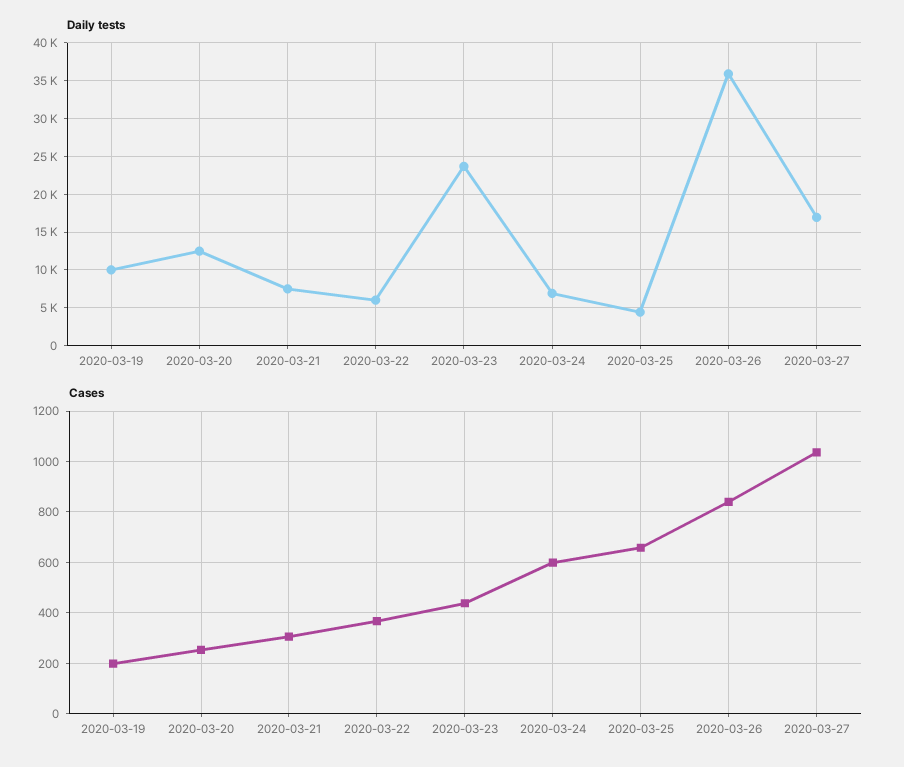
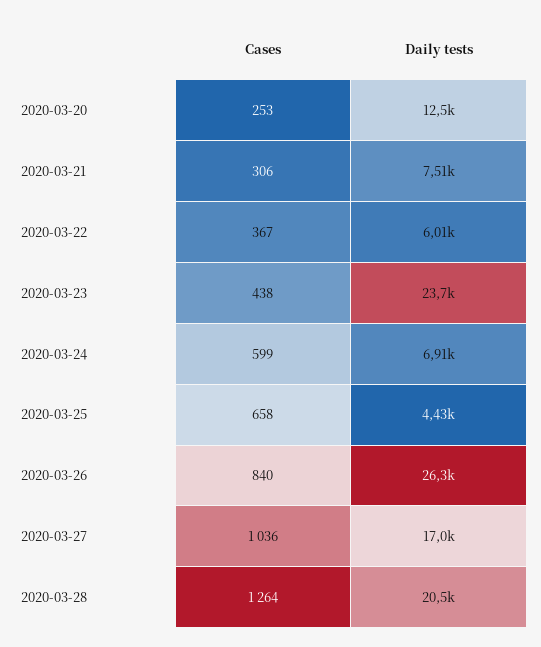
Daily tests, 2020-03-19: 10000 -> none
Daily tests, 2020-03-26: 36000 -> 26300
Cases, 2020-03-19: 200 -> none
Cases, 2020-03-28: none -> 1264
Daily tests, 2020-03-28: none -> 20500

